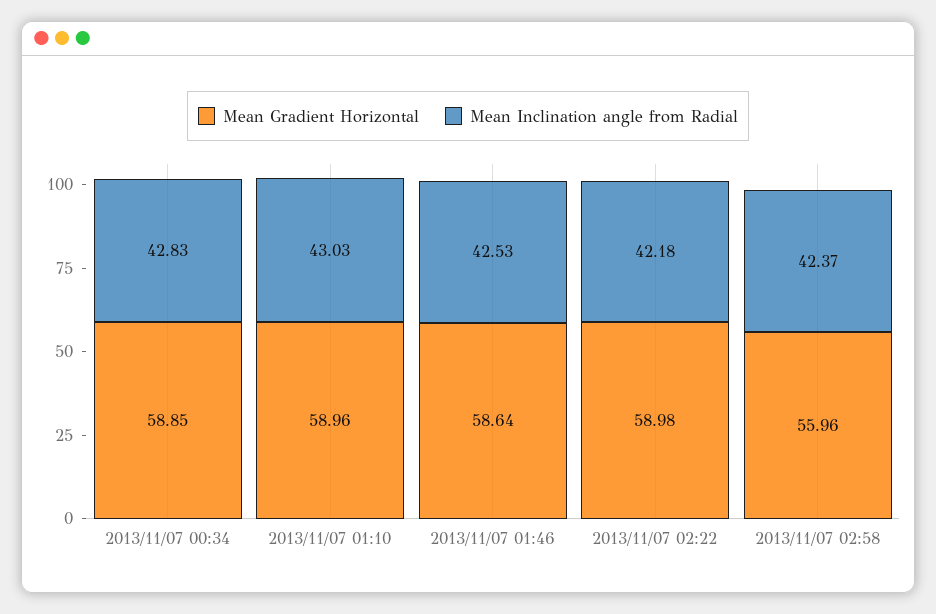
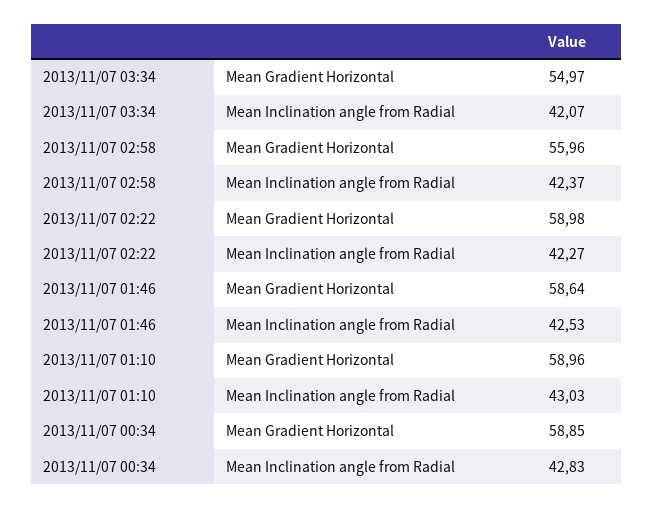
Mean Inclination angle from Radial, 2013/11/07 02:22: 42.18 -> 42.27
Mean Gradient Horizontal, 2013/11/07 03:34: none -> 54.97
Mean Inclination angle from Radial, 2013/11/07 03:34: none -> 42.07

